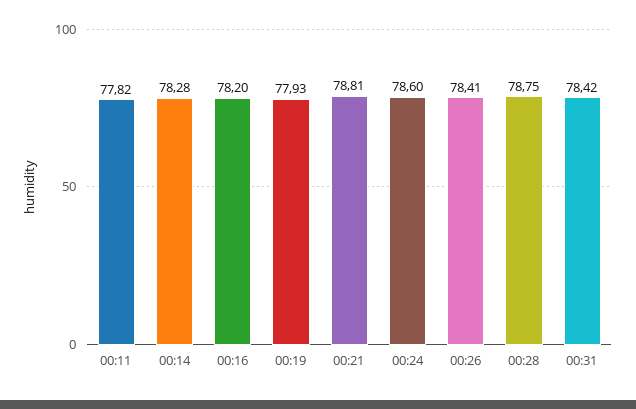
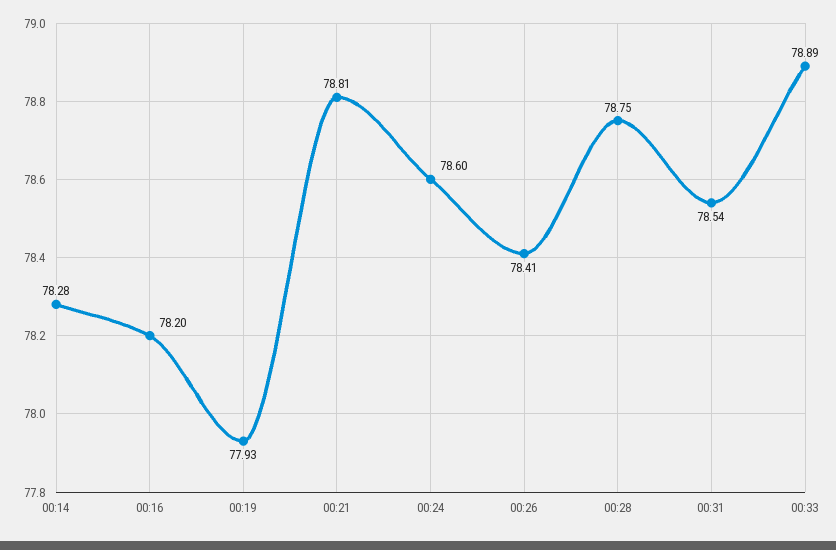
00:11: 77.82 -> none
00:31: 78.42 -> 78.54
00:33: none -> 78.89

